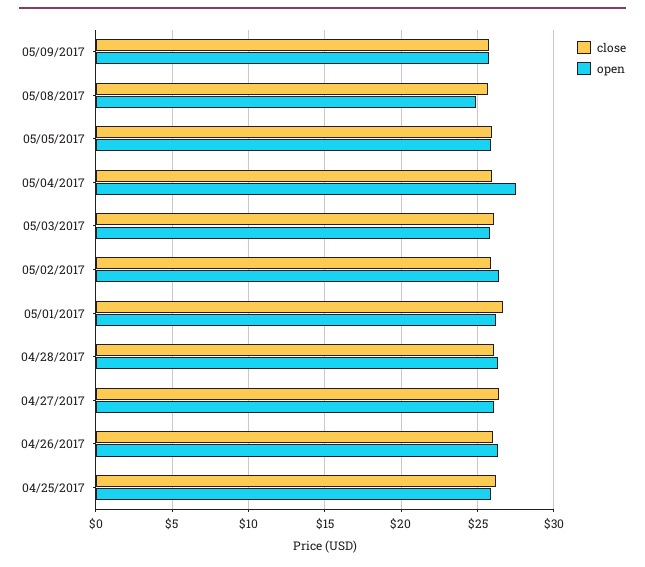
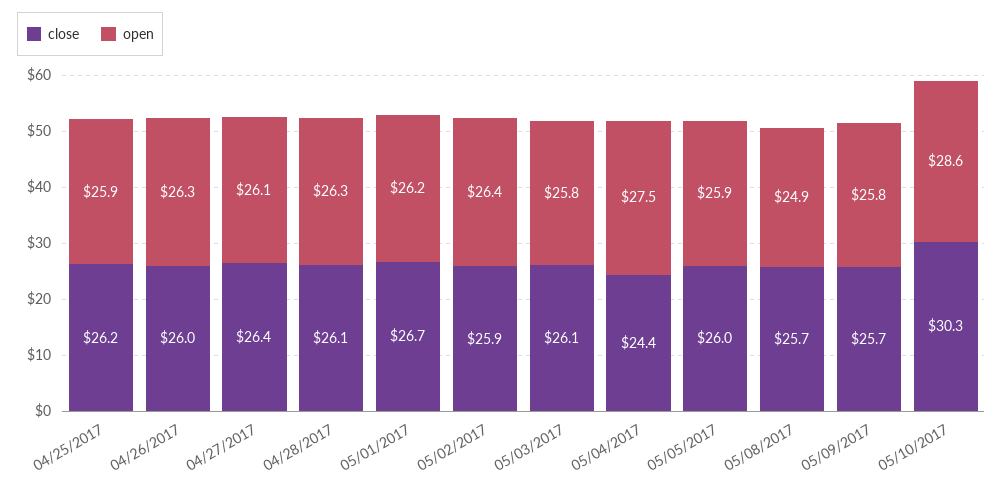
close, 05/04/2017: 26 -> 24.4
close, 05/10/2017: none -> 30.3
open, 05/10/2017: none -> 28.6

